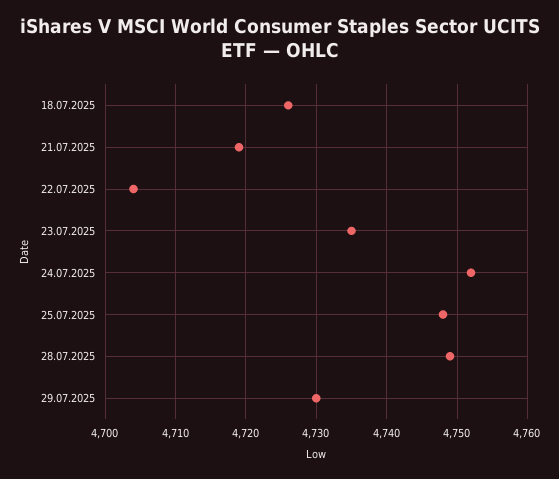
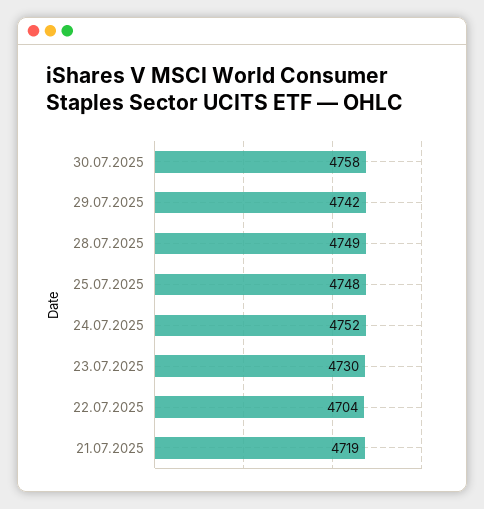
18.07.2025: 4726 -> none
23.07.2025: 4735 -> 4730
29.07.2025: 4730 -> 4742
30.07.2025: none -> 4758

